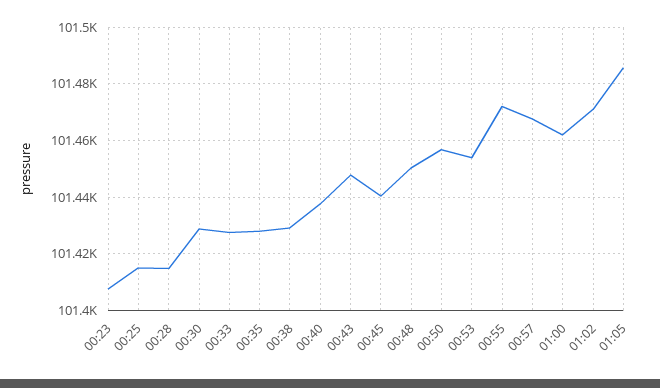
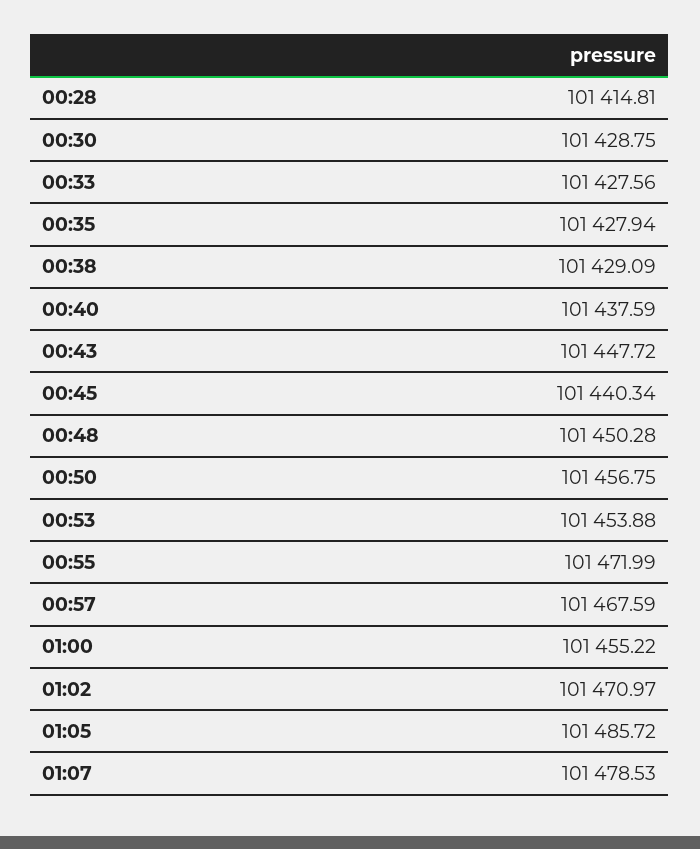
00:23: 101407.5 -> none
00:25: 101415 -> none
01:00: 101462.5 -> 101455.22
01:07: none -> 101478.53

